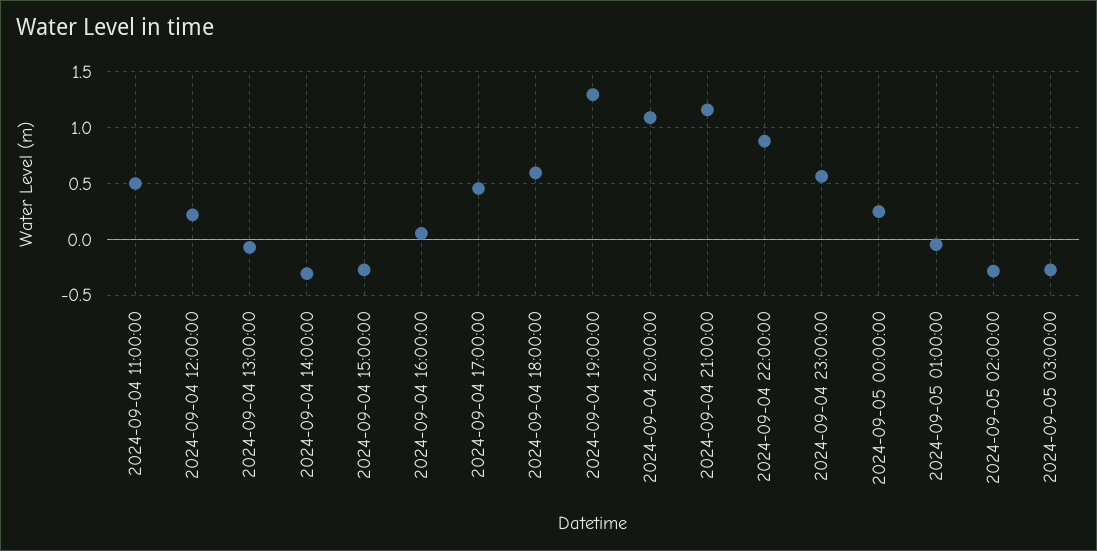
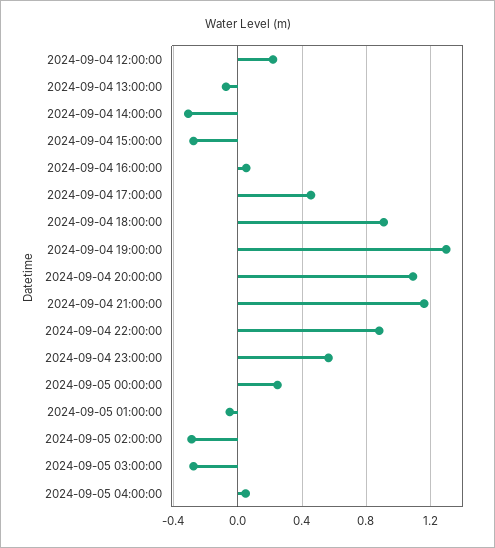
2024-09-04 11:00:00: 0.5 -> none
2024-09-04 18:00:00: 0.6 -> 0.9
2024-09-05 04:00:00: none -> 0.05

